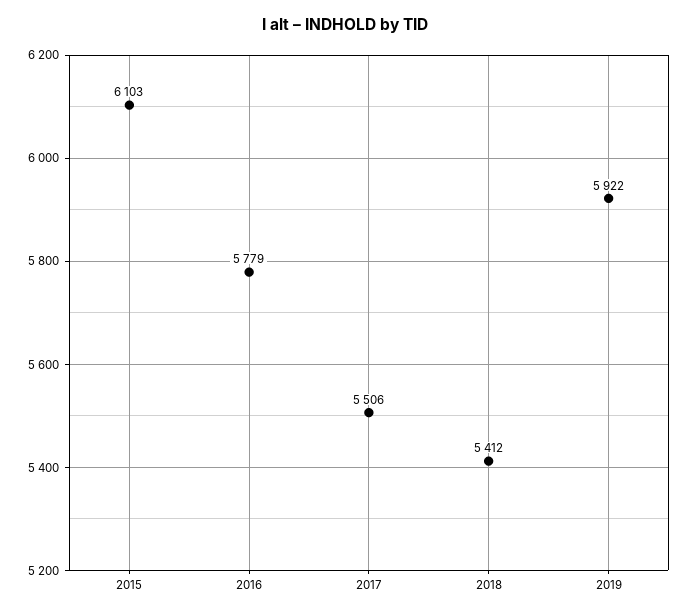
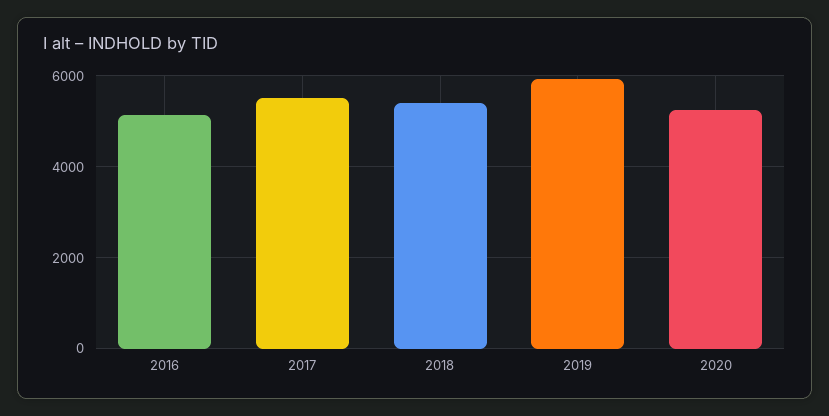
2015: 6103 -> none
2016: 5779 -> 5200
2020: none -> 5200

